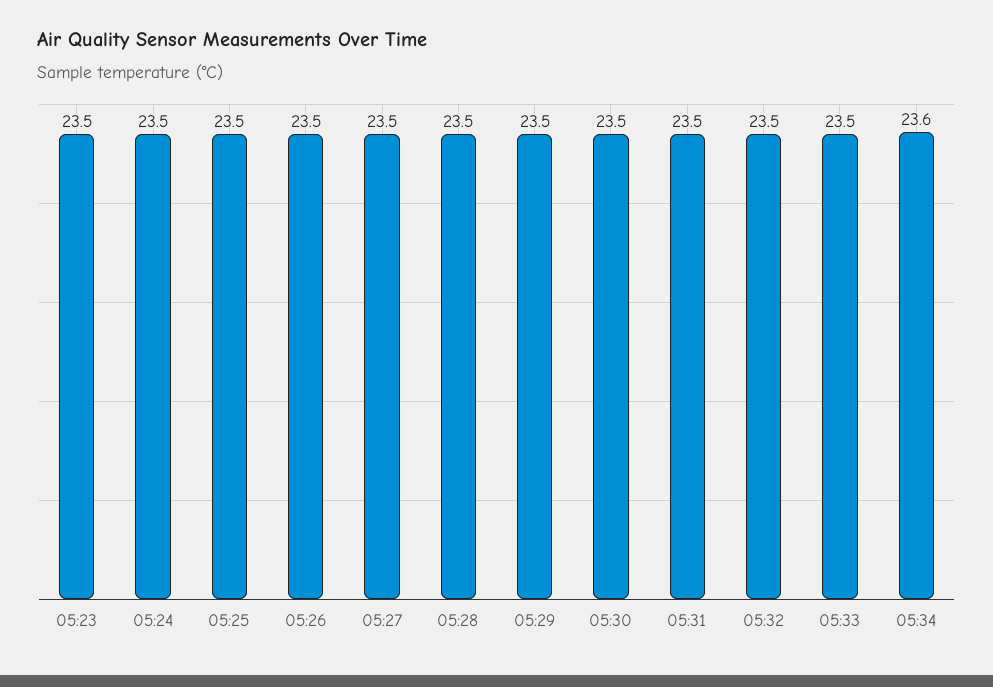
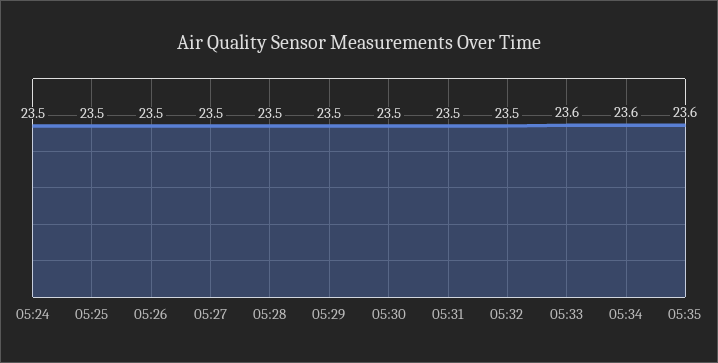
05:23: 23.5 -> none
05:33: 23.5 -> 23.6
05:35: none -> 23.6

